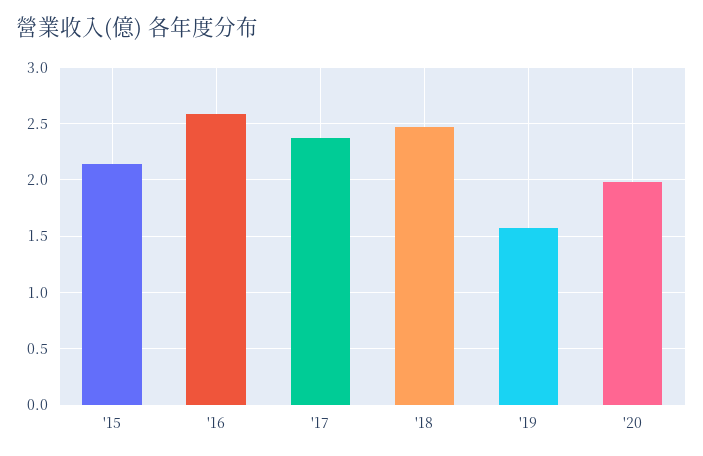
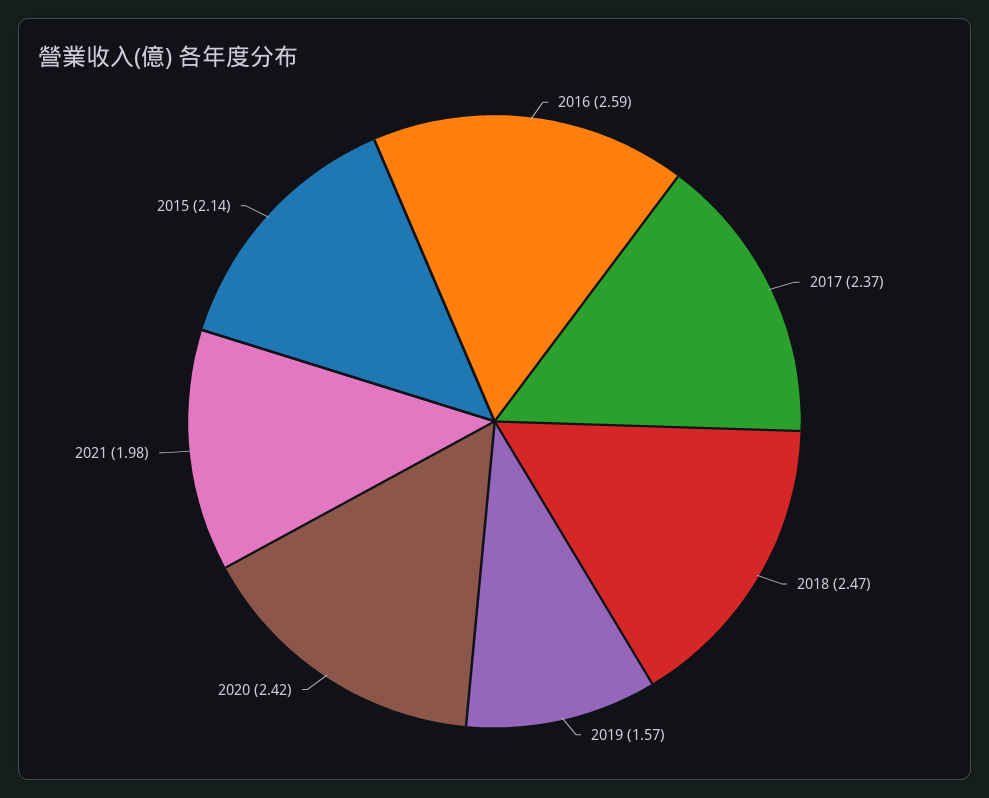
'20: 2 -> 2.42
2021: none -> 1.98

